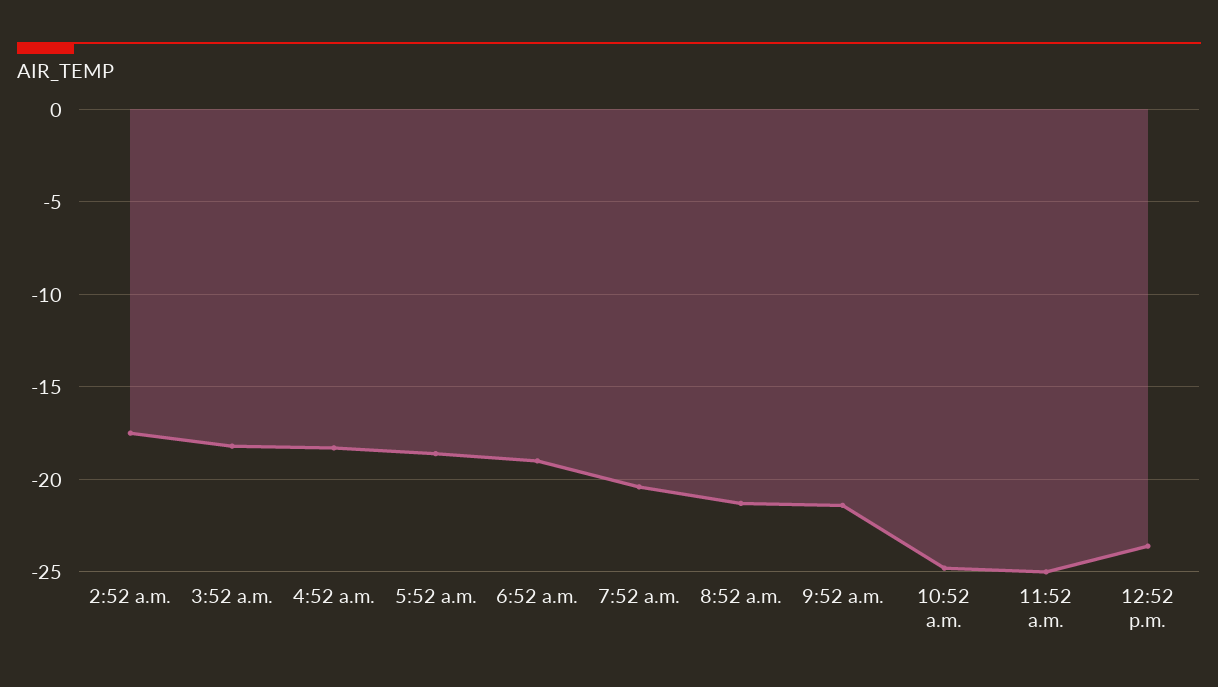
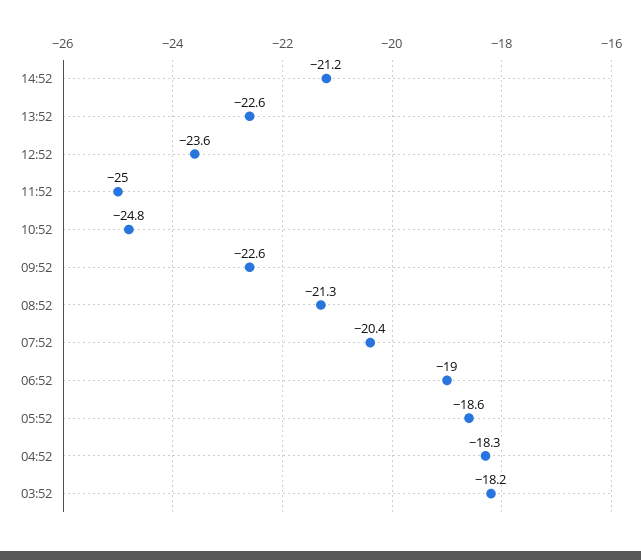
2:52 a.m.: -17.5 -> none
9:52 a.m.: -21.5 -> -22.6
14:52: none -> -21.2
13:52: none -> -22.6

